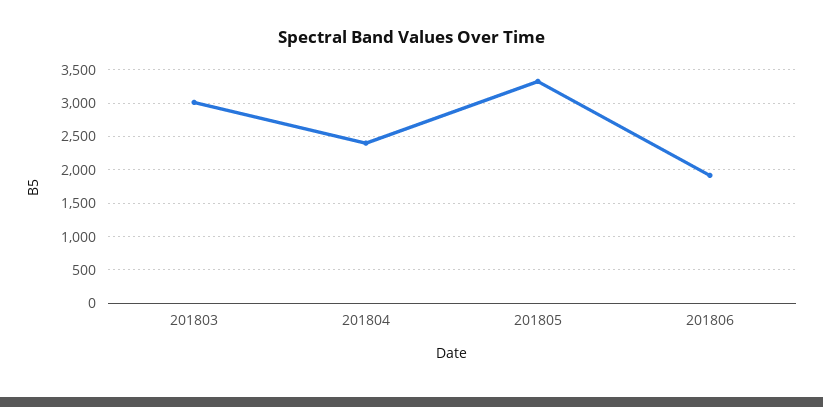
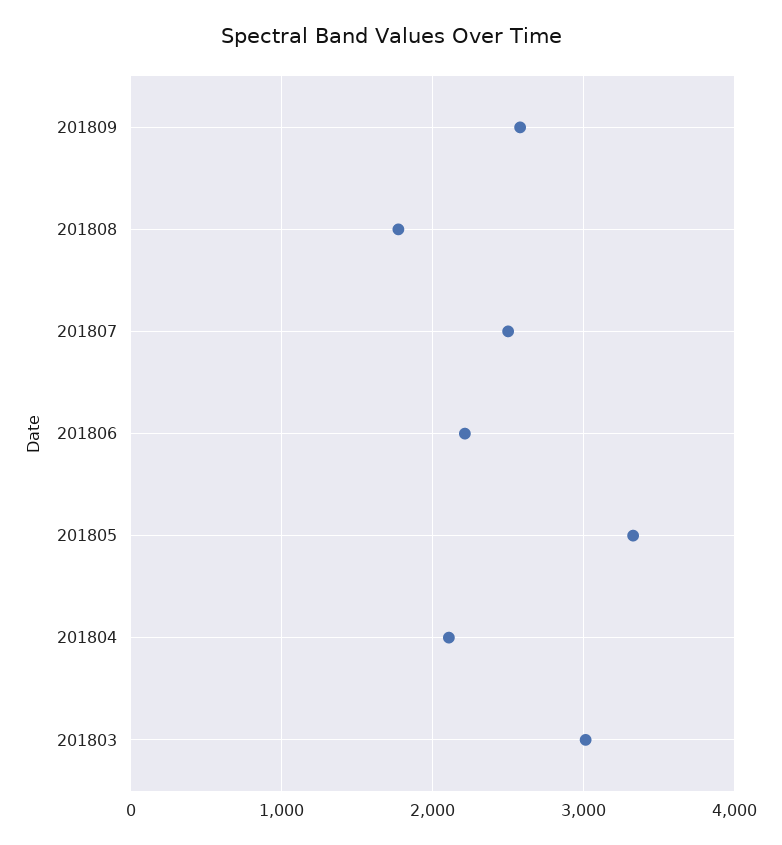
201804: 2400 -> 2100
201806: 1900 -> 2200
201809: none -> 2600
201808: none -> 1800
201807: none -> 2500

